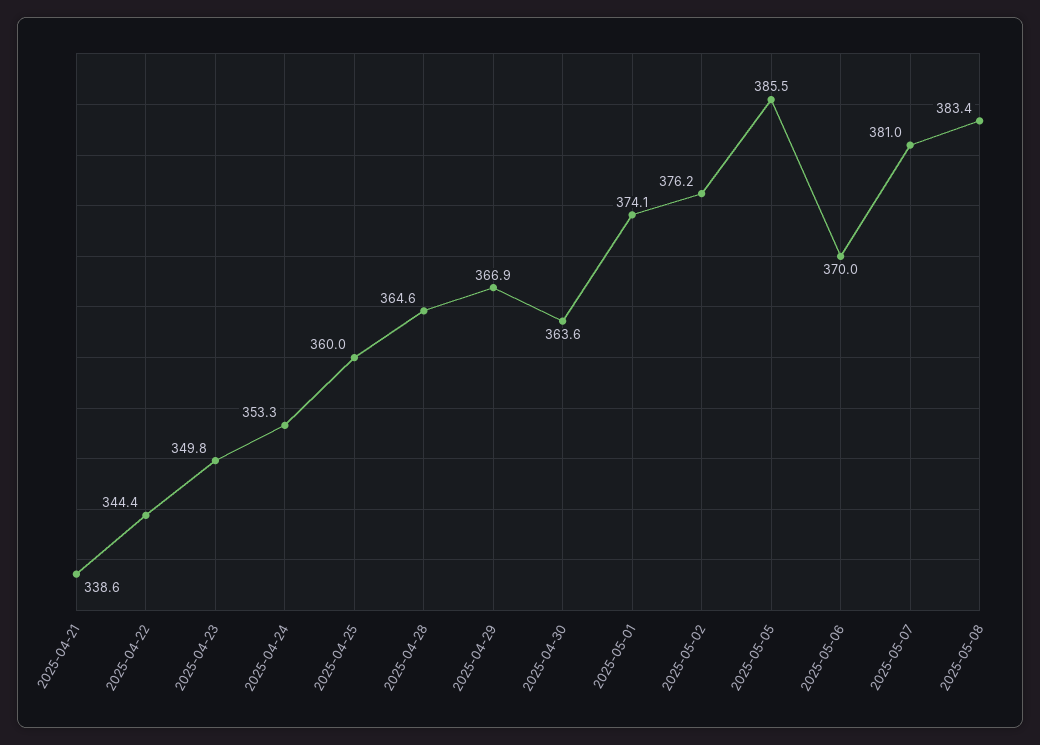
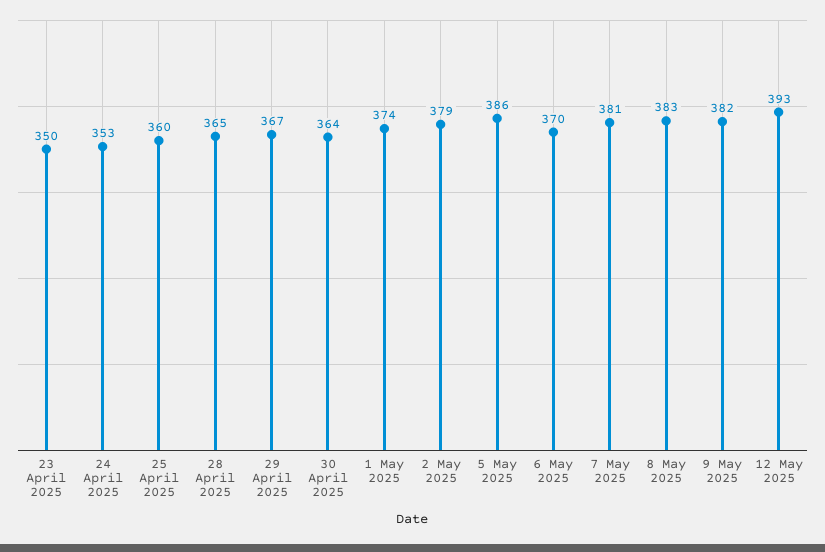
2025-04-21: 338.6 -> none
2025-04-22: 344.4 -> none
2025-05-02: 376.2 -> 379
9 May 2025: none -> 382
12 May 2025: none -> 393

